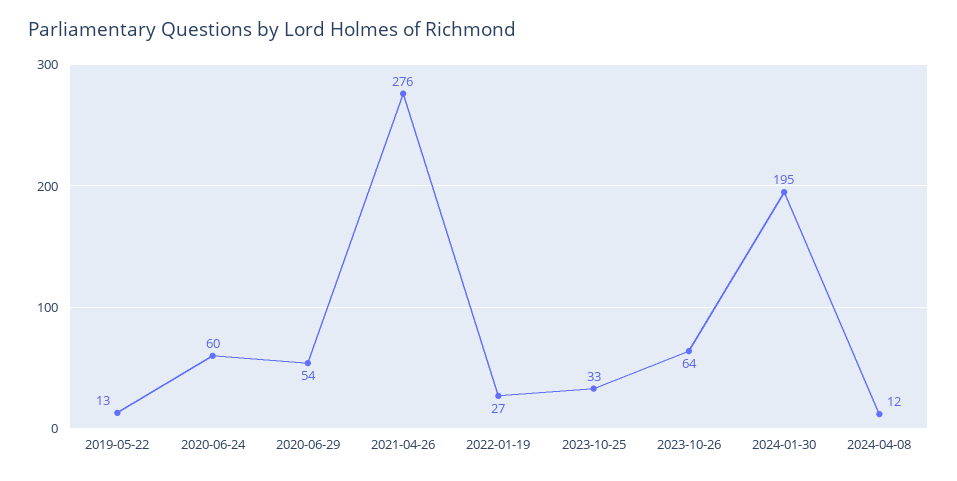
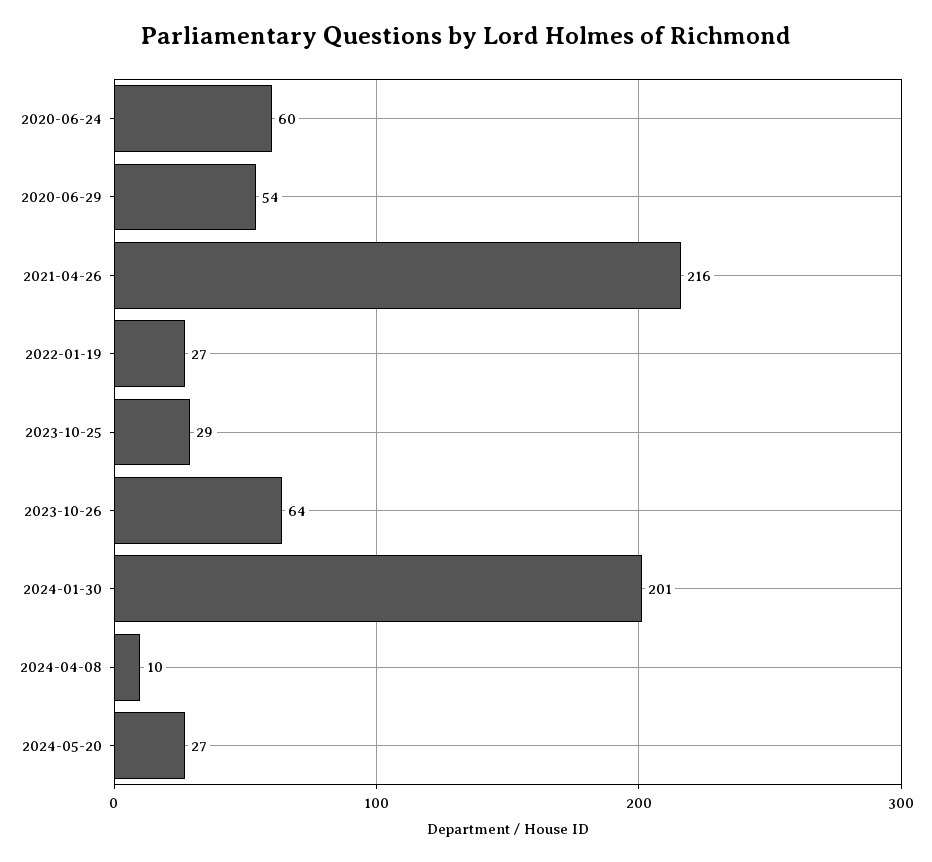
2019-05-22: 13 -> none
2021-04-26: 276 -> 216
2023-10-25: 33 -> 29
2024-01-30: 195 -> 201
2024-04-08: 12 -> 10
2024-05-20: none -> 27

